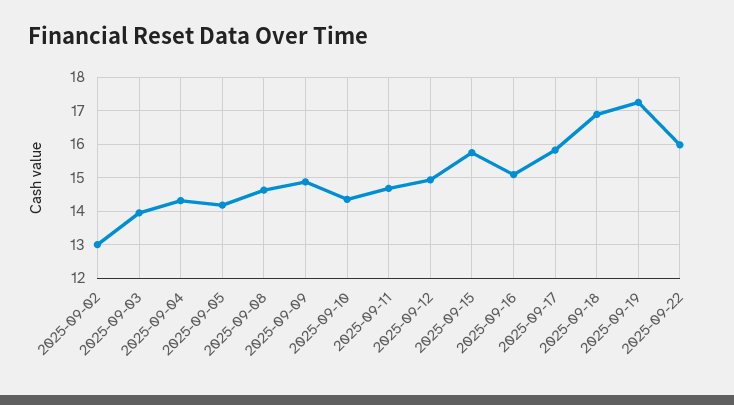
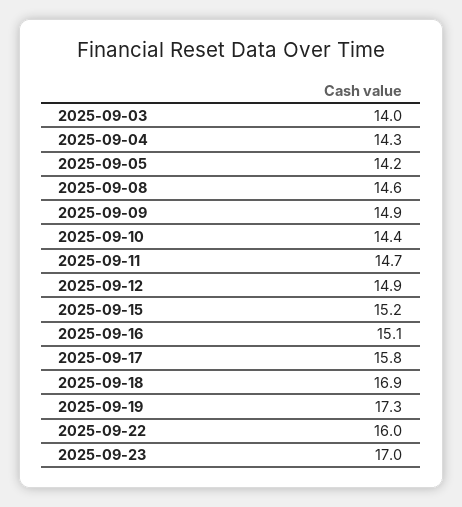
2025-09-02: 13 -> none
2025-09-15: 15.8 -> 15.2
2025-09-23: none -> 17

